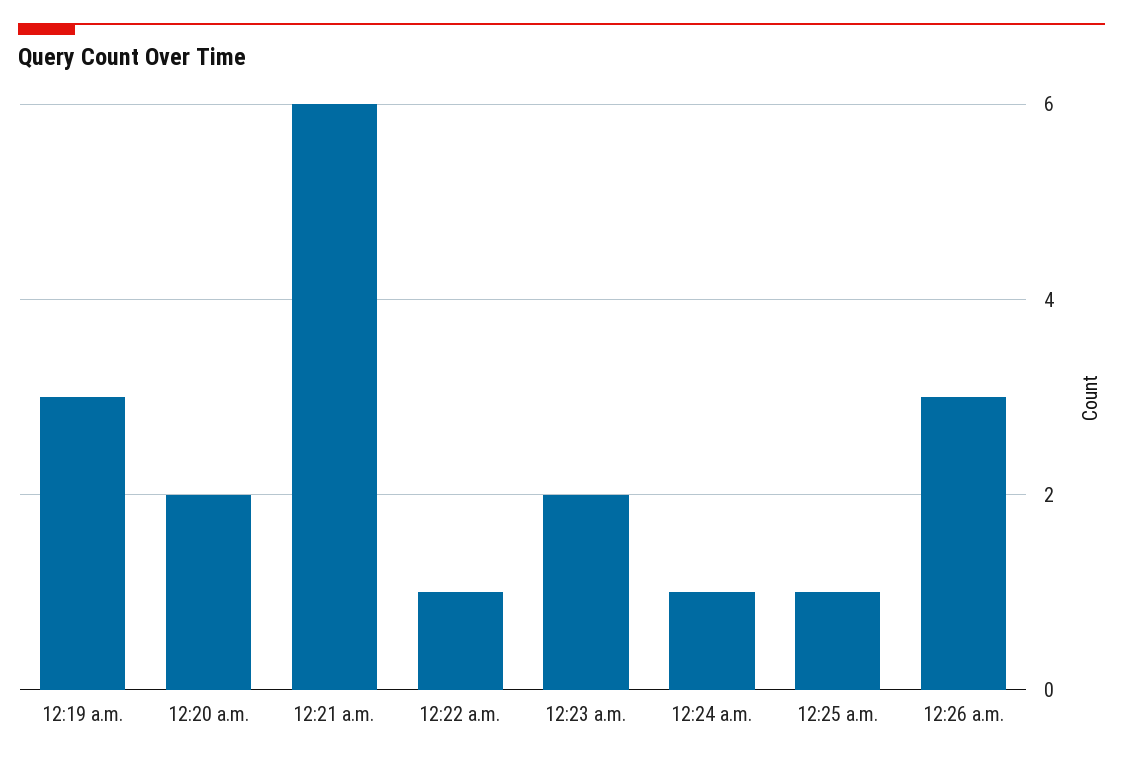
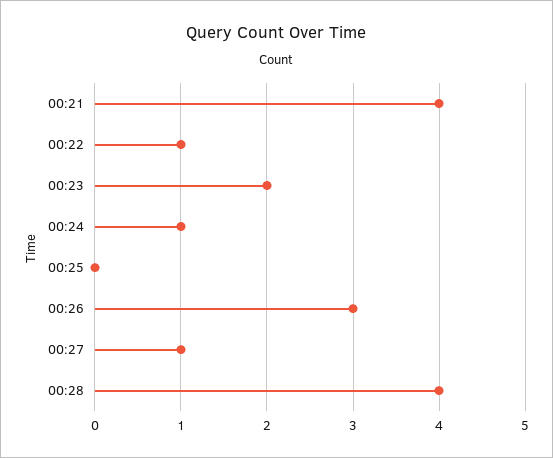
12:19 a.m.: 3 -> none
12:20 a.m.: 2 -> none
12:21 a.m.: 6 -> 4
12:25 a.m.: 1 -> 0
00:27: none -> 1
00:28: none -> 4

